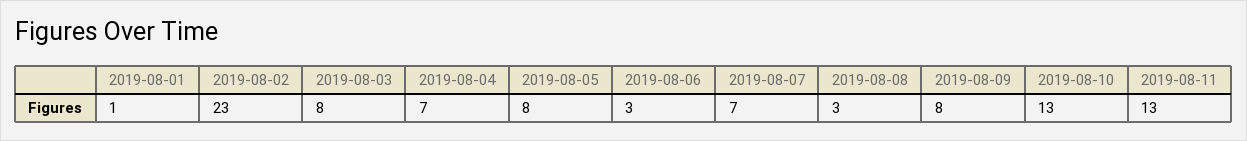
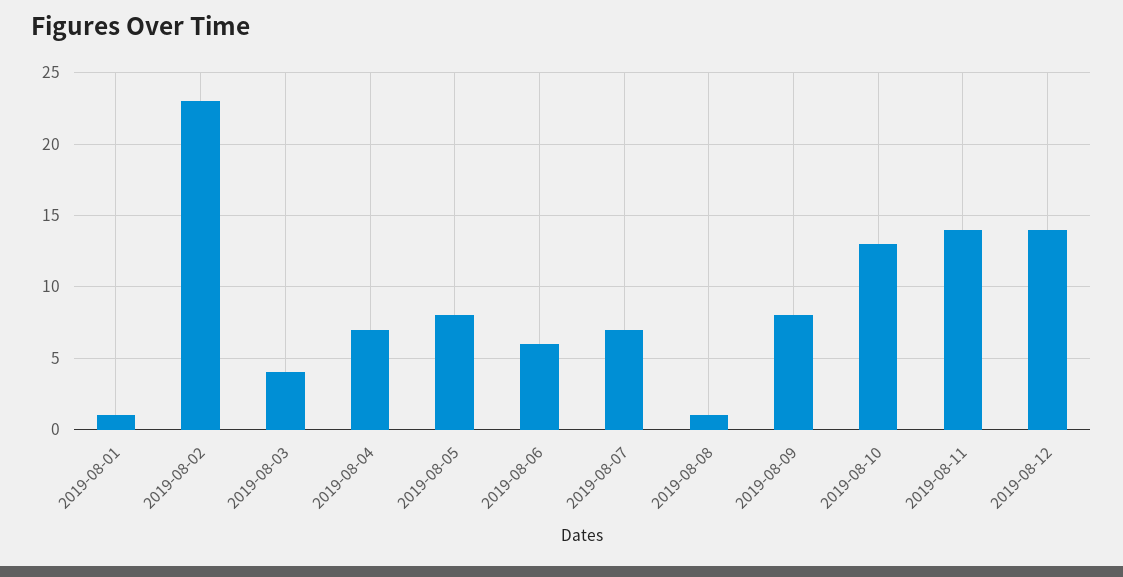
2019-08-03: 8 -> 4
2019-08-06: 3 -> 6
2019-08-08: 3 -> 1
2019-08-11: 13 -> 14
2019-08-12: none -> 14

